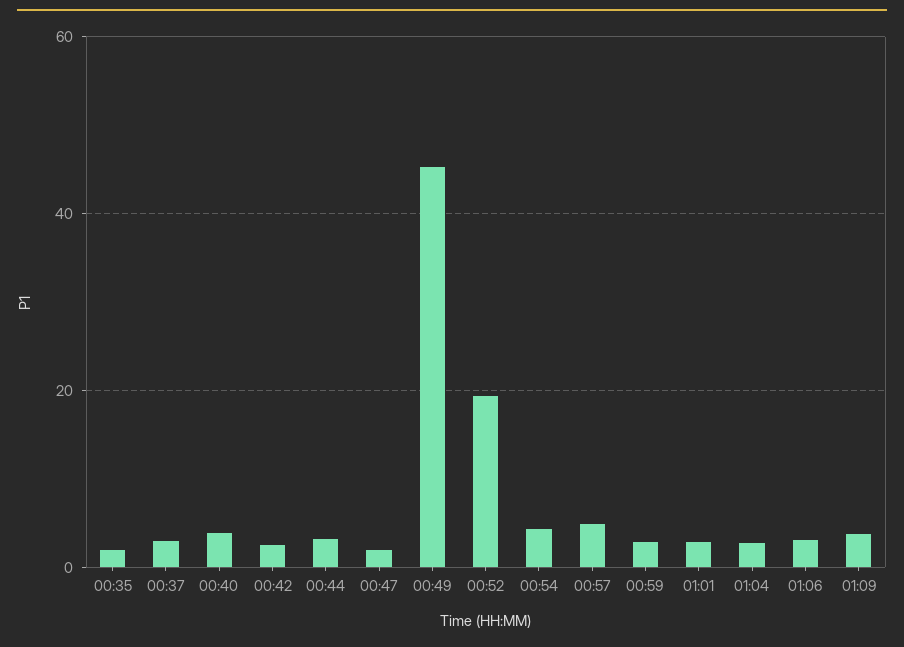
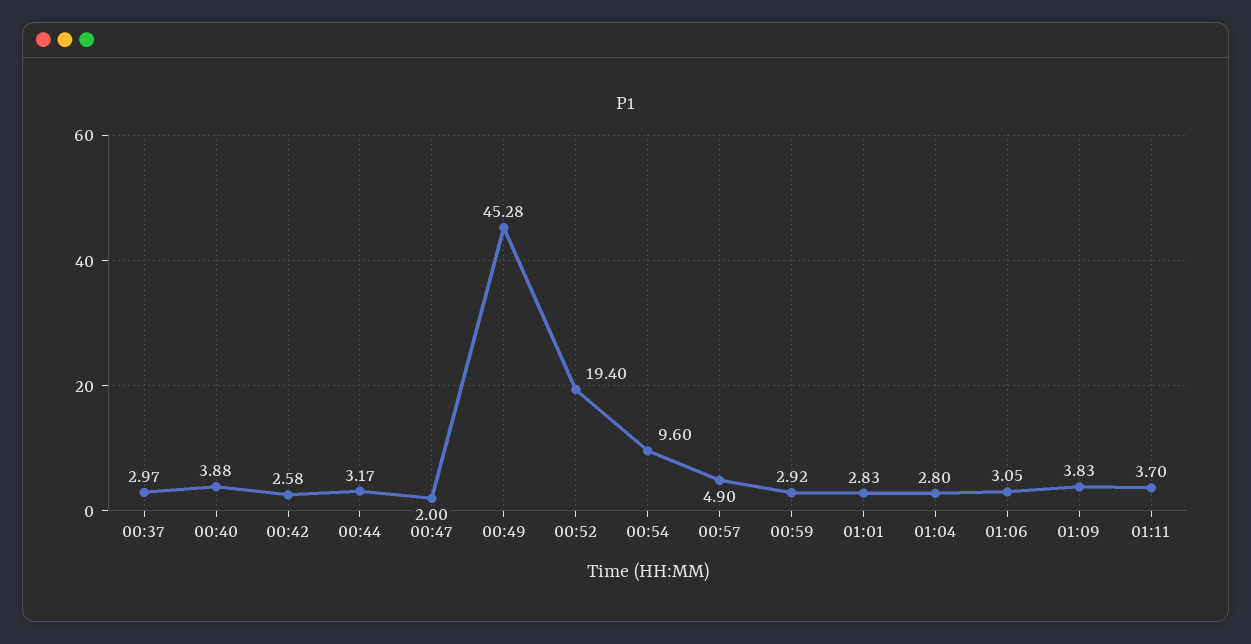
00:35: 2 -> none
00:54: 4 -> 9.6
01:11: none -> 3.7

